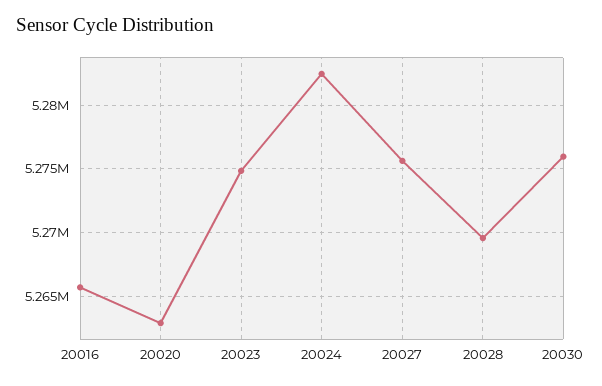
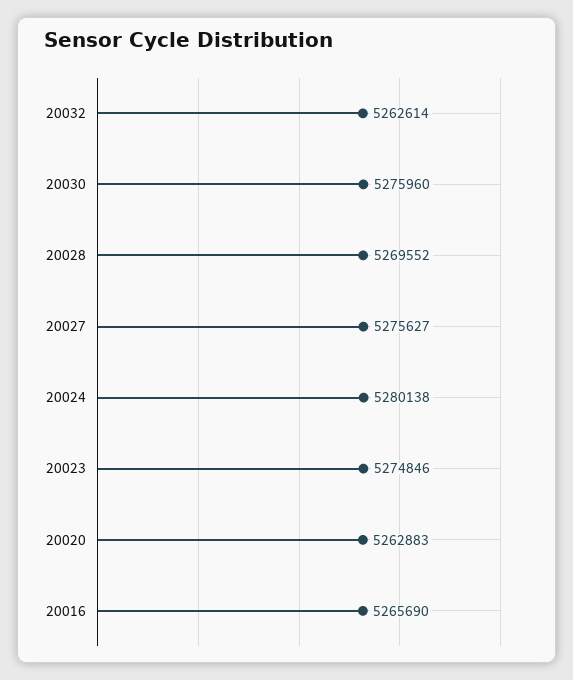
20024: 5282500 -> 5280138
20032: none -> 5262614

